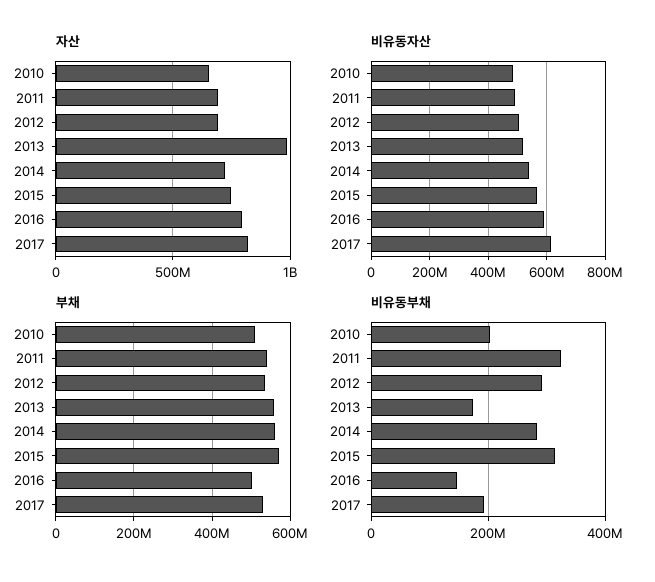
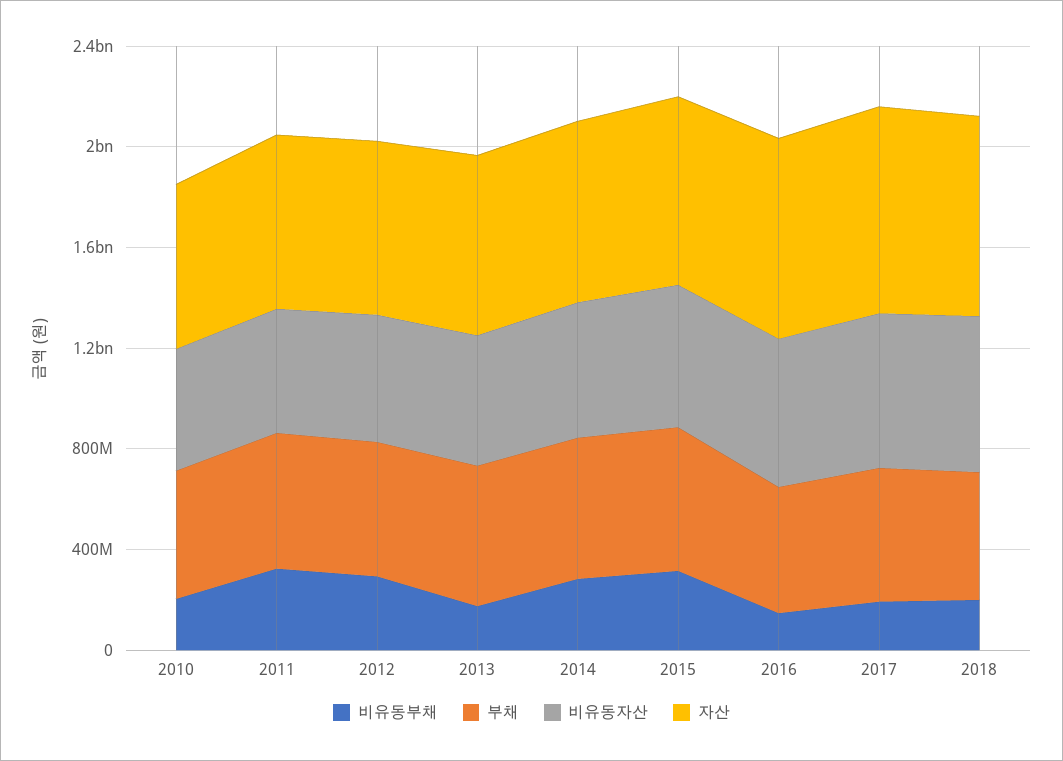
자산, 2013: 1000000000 -> 700000000
비유동부채, 2018: none -> 200000000
부채, 2018: none -> 500000000
비유동자산, 2018: none -> 600000000
자산, 2018: none -> 800000000

